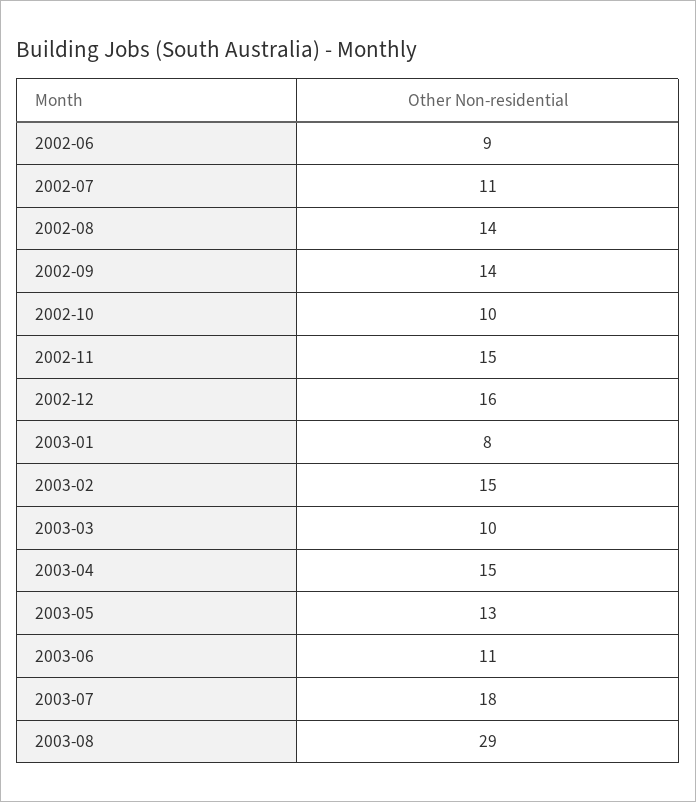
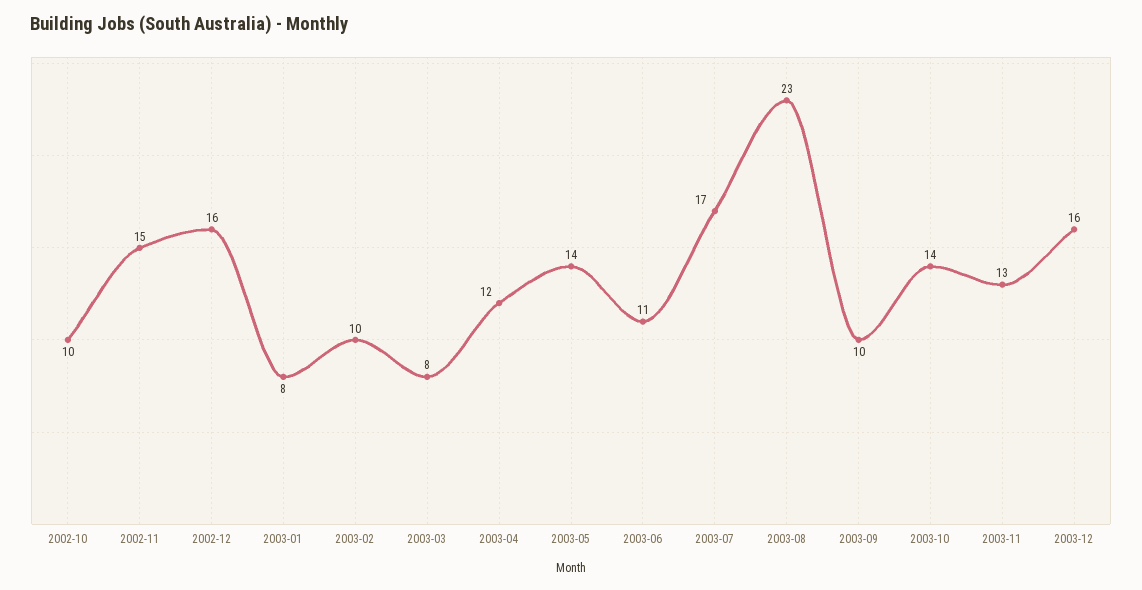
2002-06: 9 -> none
2002-07: 11 -> none
2002-08: 14 -> none
2002-09: 14 -> none
2003-02: 15 -> 10
2003-03: 10 -> 8
2003-04: 15 -> 12
2003-05: 13 -> 14
2003-07: 18 -> 17
2003-08: 29 -> 23
2003-09: none -> 10
2003-10: none -> 14
2003-11: none -> 13
2003-12: none -> 16

